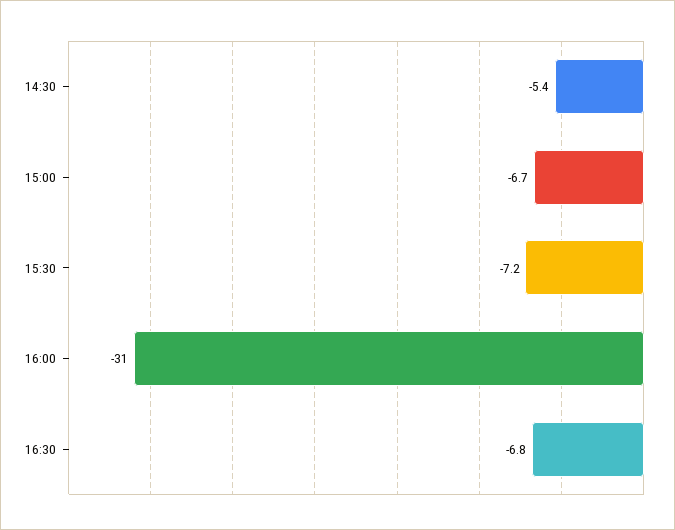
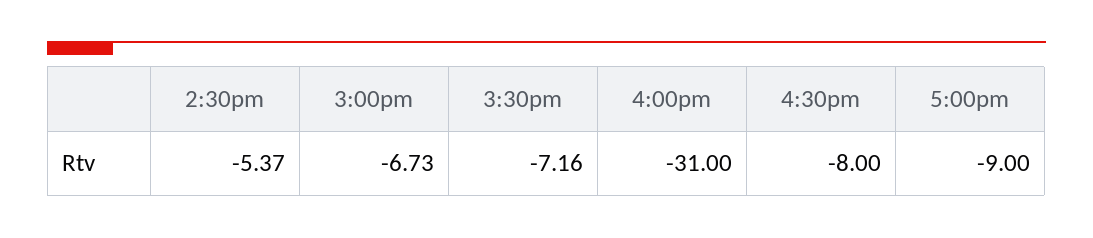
16:30: -6.8 -> -8
5:00pm: none -> -9

